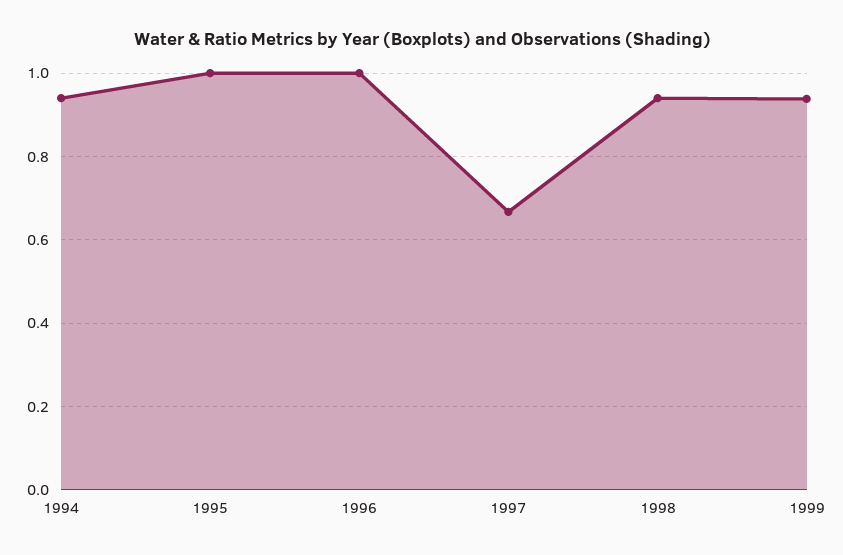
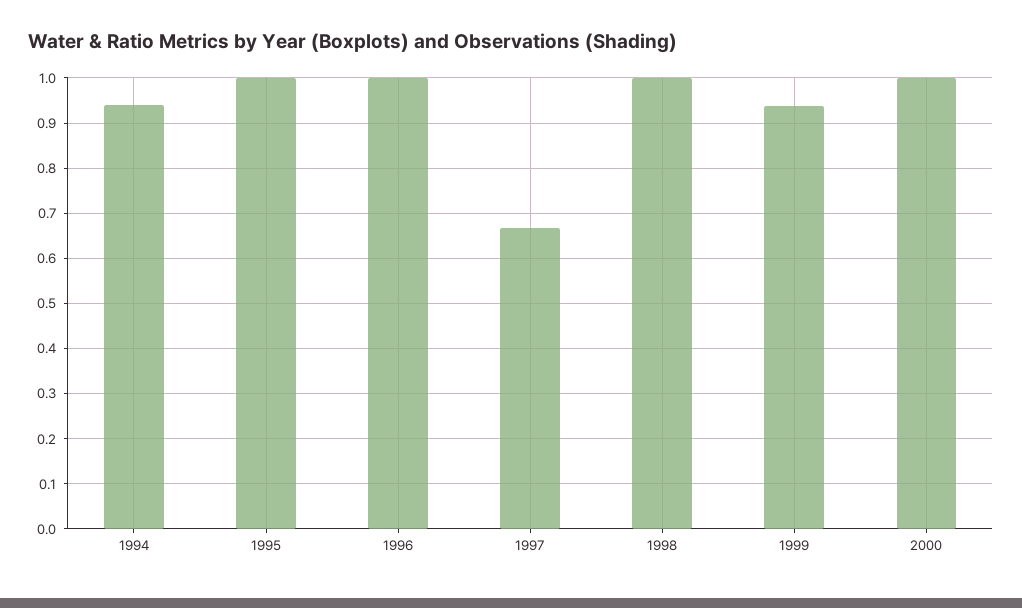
1998: 0.94 -> 1
2000: none -> 1

